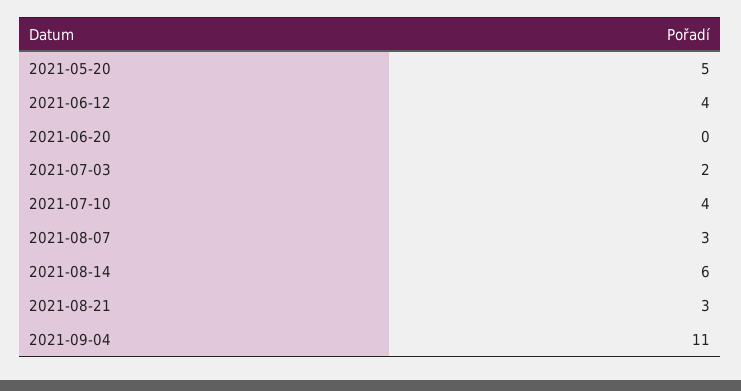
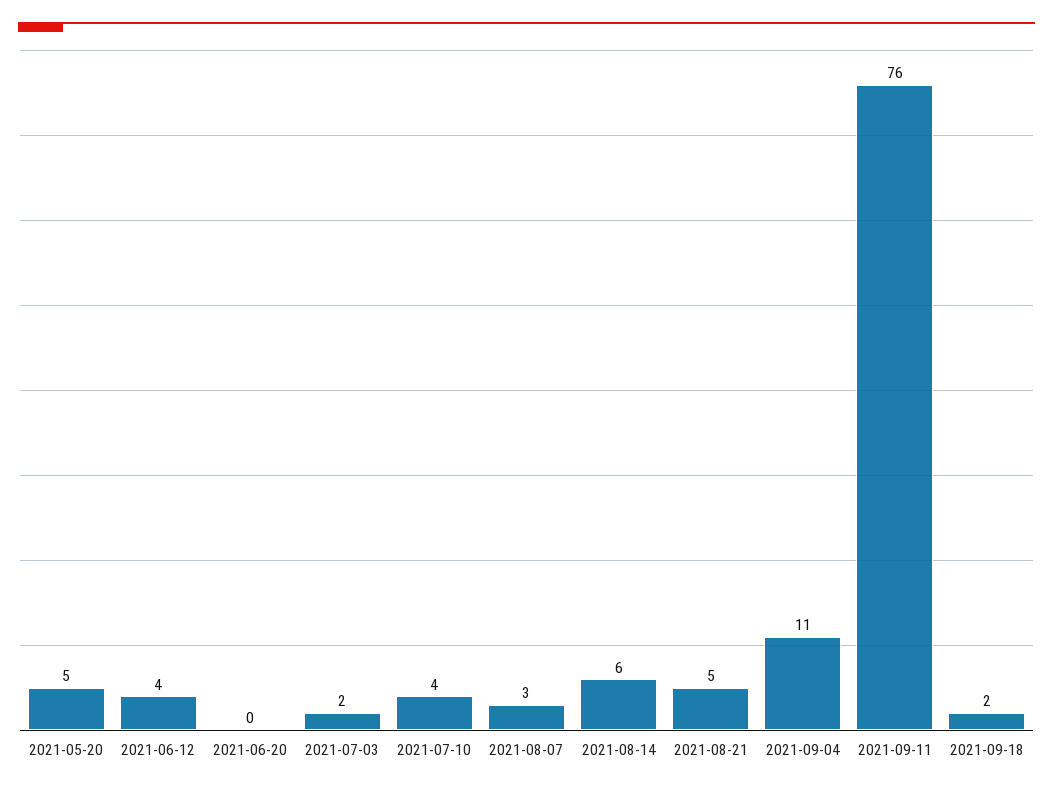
2021-08-21: 3 -> 5
2021-09-11: none -> 76
2021-09-18: none -> 2

